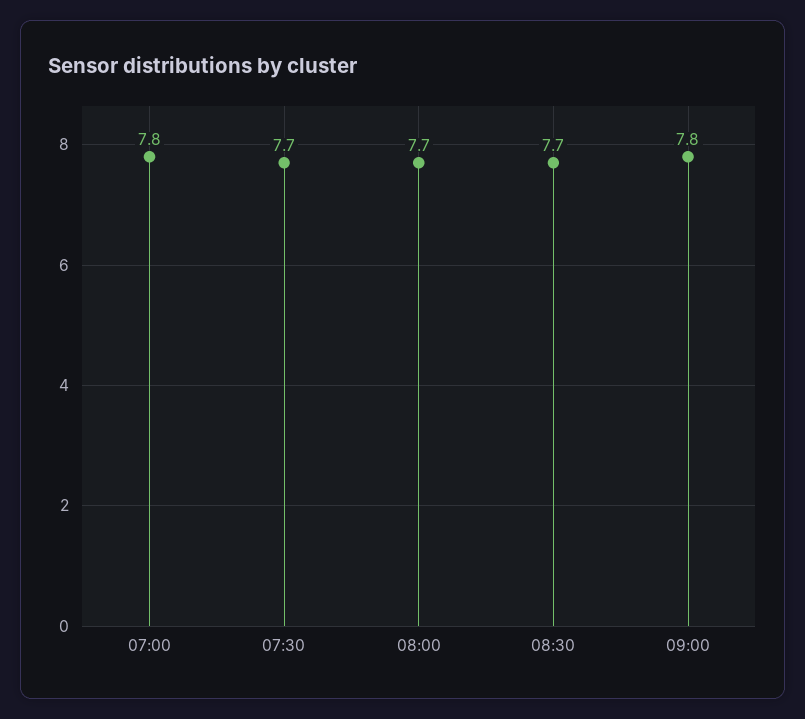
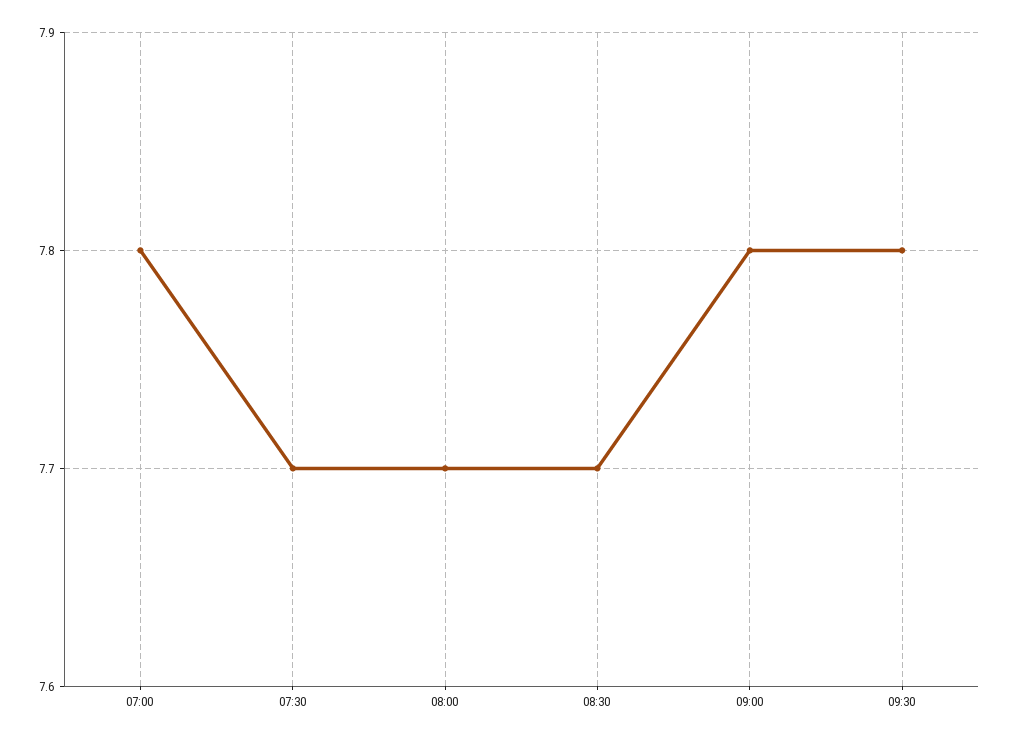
09:30: none -> 7.8

